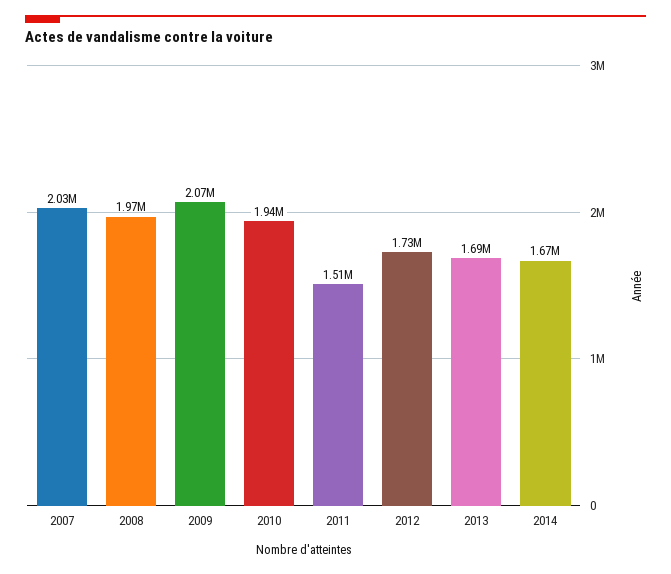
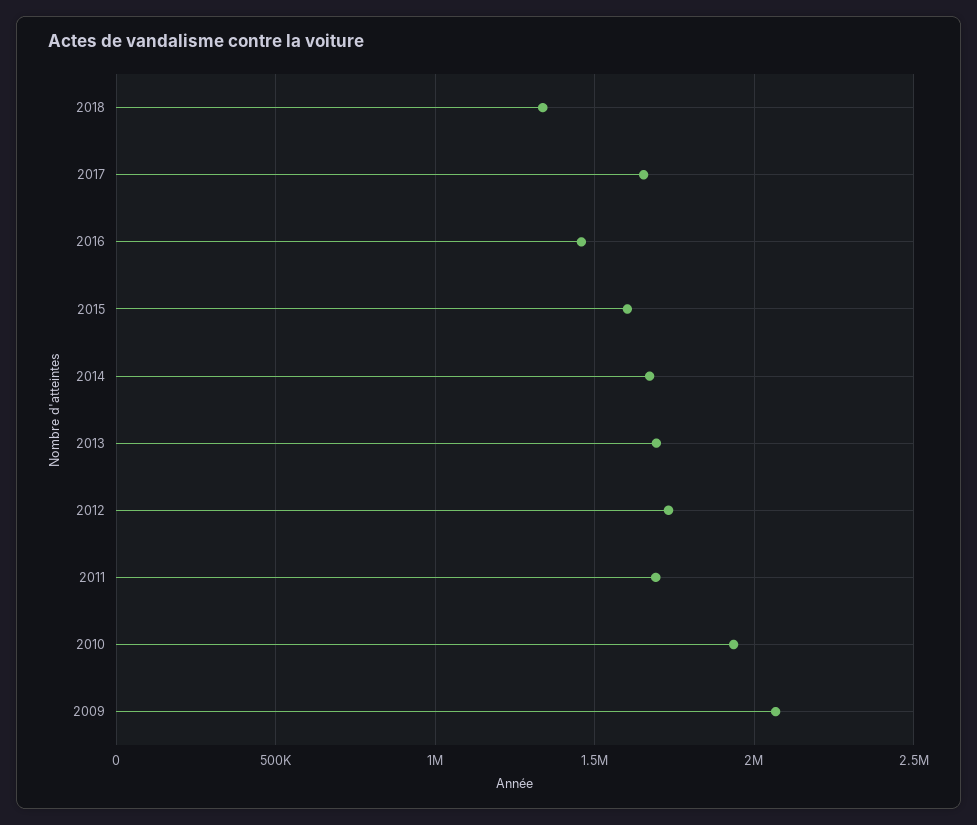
2007: 2030000 -> none
2008: 1970000 -> none
2011: 1510000 -> 1700000
2018: none -> 1350000
2017: none -> 1650000
2016: none -> 1450000
2015: none -> 1600000

